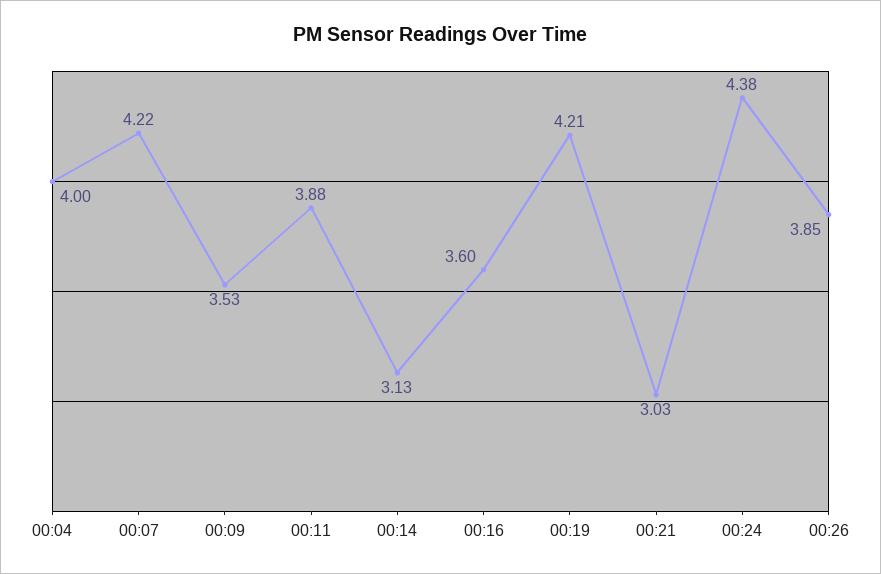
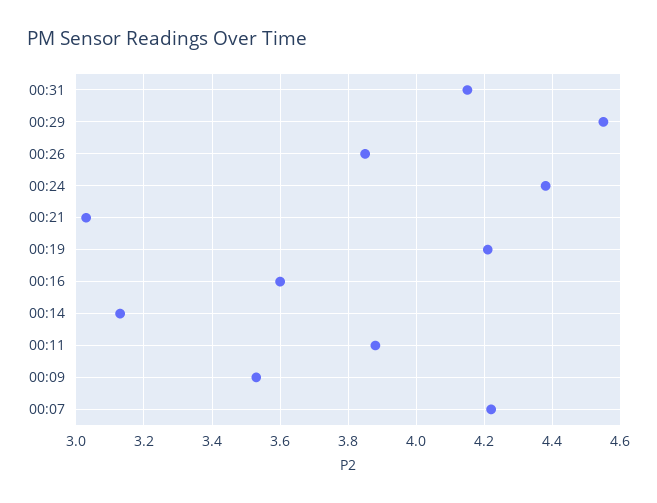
00:04: 4 -> none
00:31: none -> 4.15
00:29: none -> 4.55

